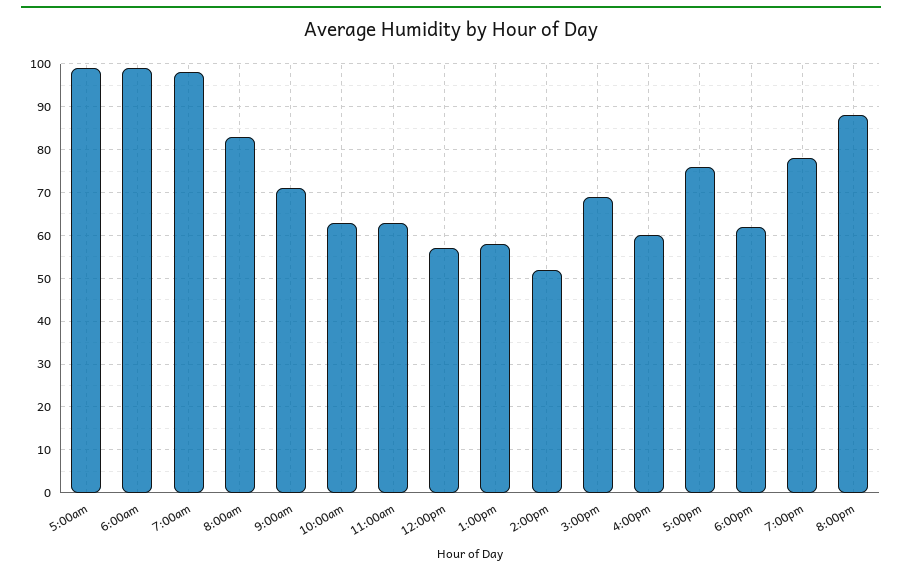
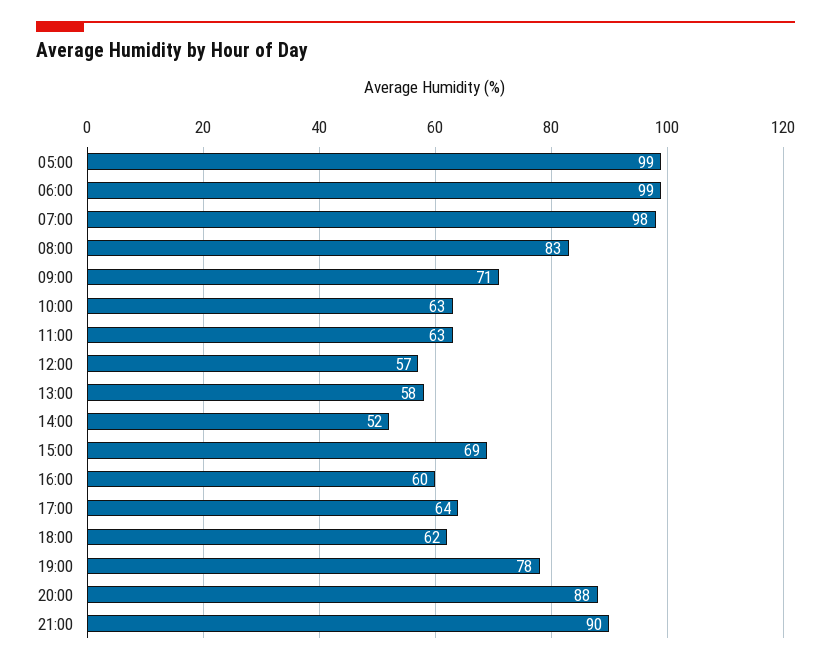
5:00pm: 75 -> 64
21:00: none -> 90

